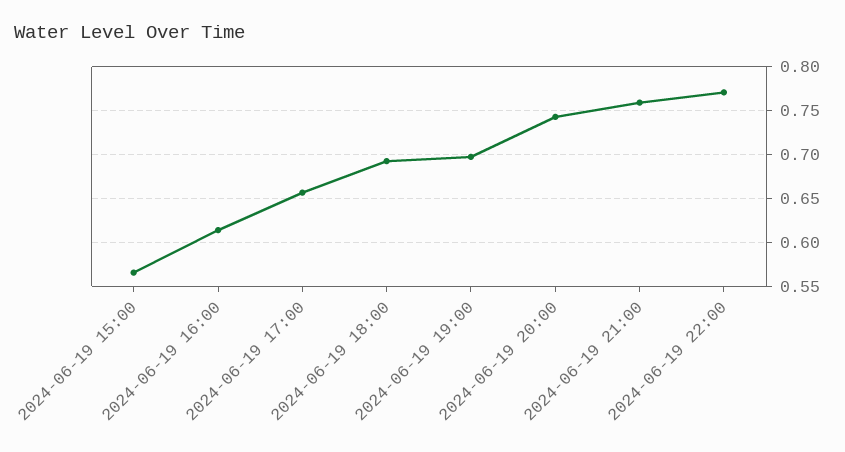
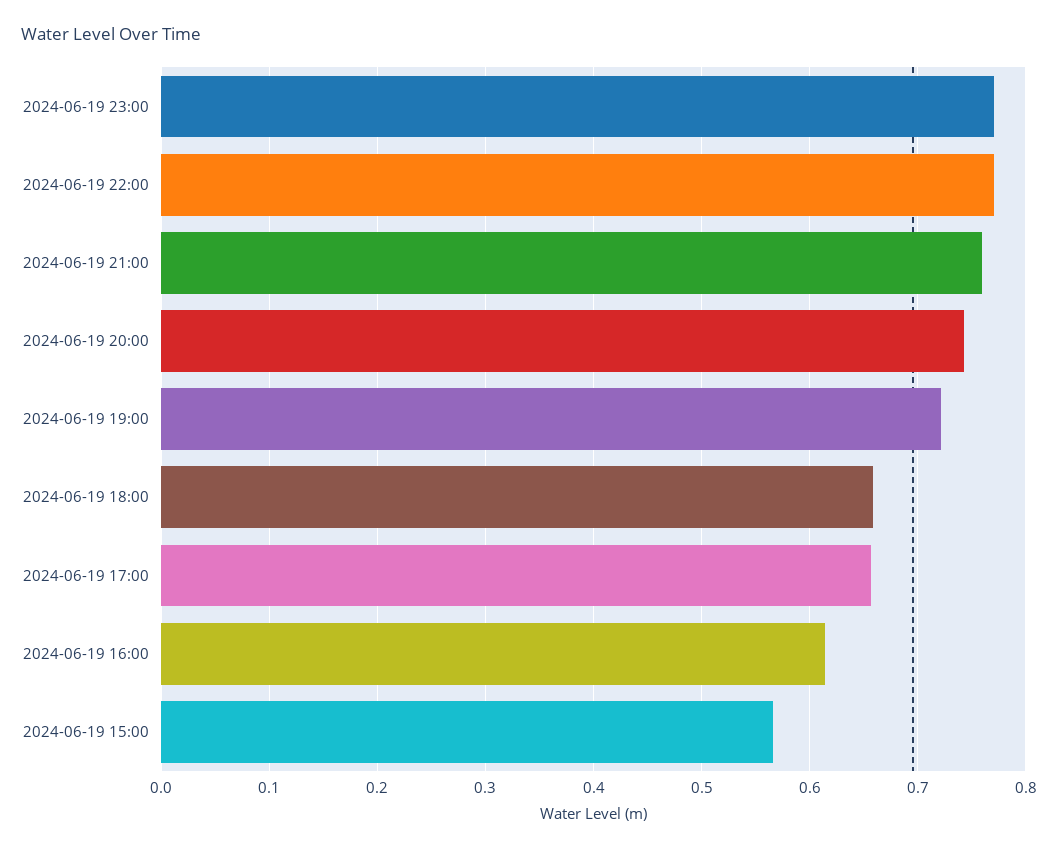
2024-06-19 18:00: 0.69 -> 0.66
2024-06-19 19:00: 0.7 -> 0.72
2024-06-19 23:00: none -> 0.77

